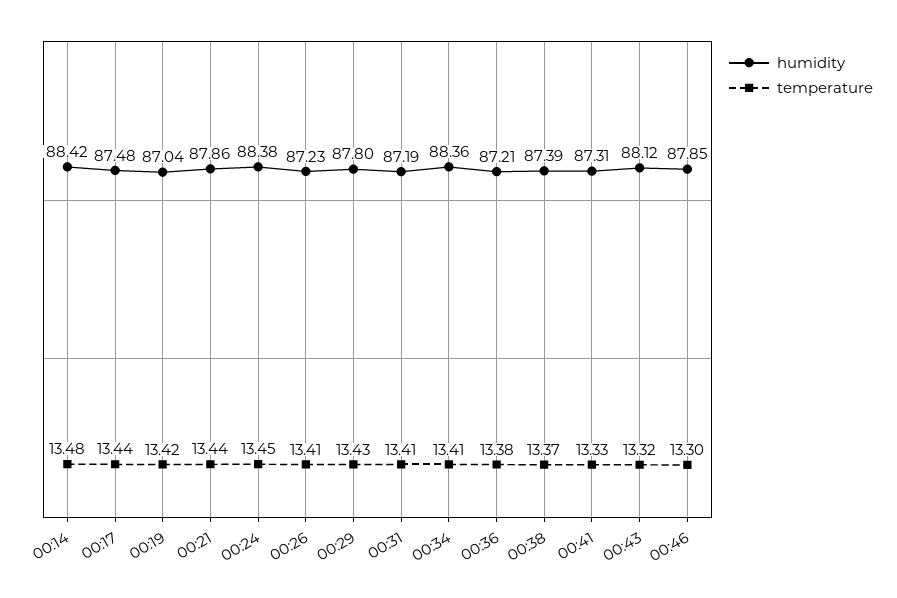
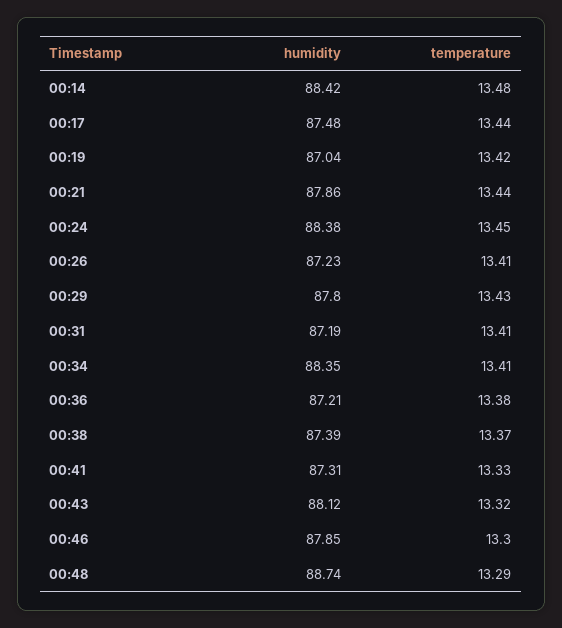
humidity, 00:34: 88.36 -> 88.35
humidity, 00:48: none -> 88.74
temperature, 00:48: none -> 13.29

